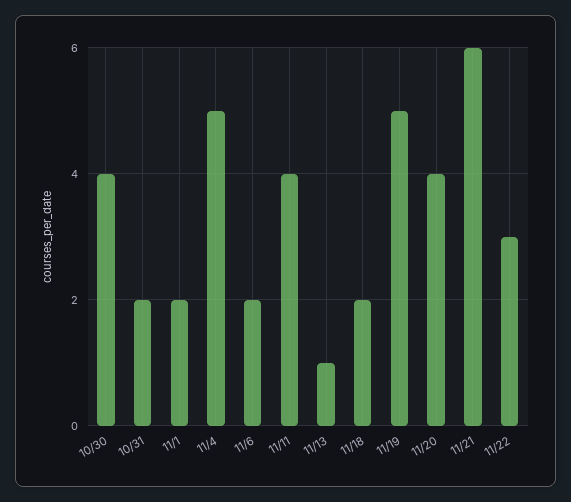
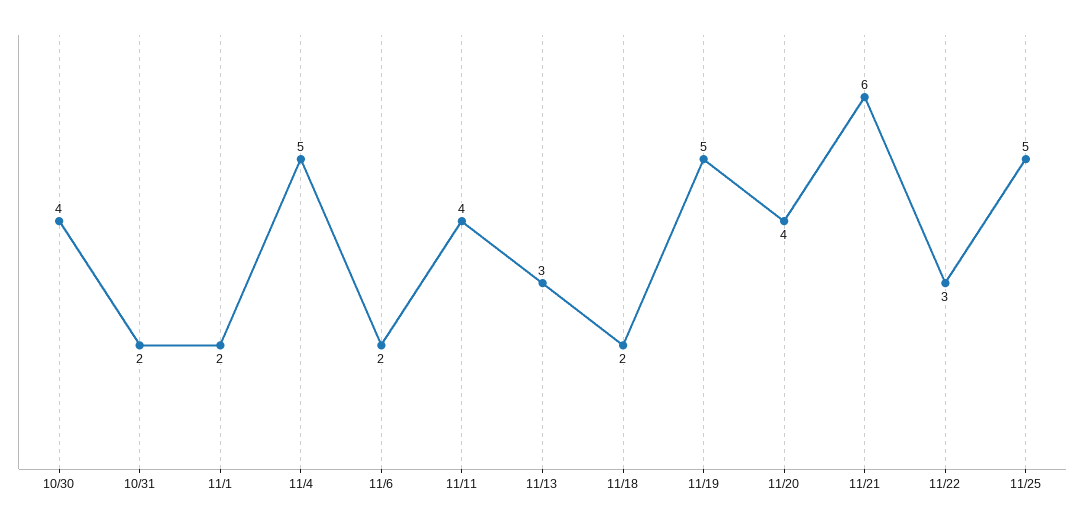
11/13: 1 -> 3
11/25: none -> 5

